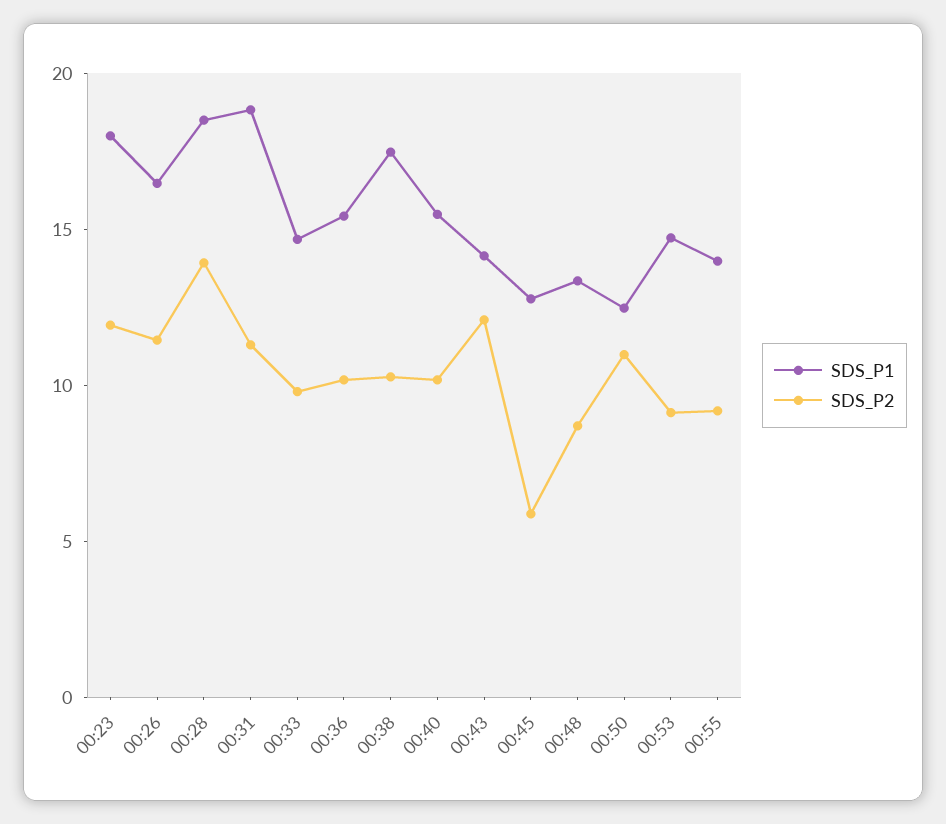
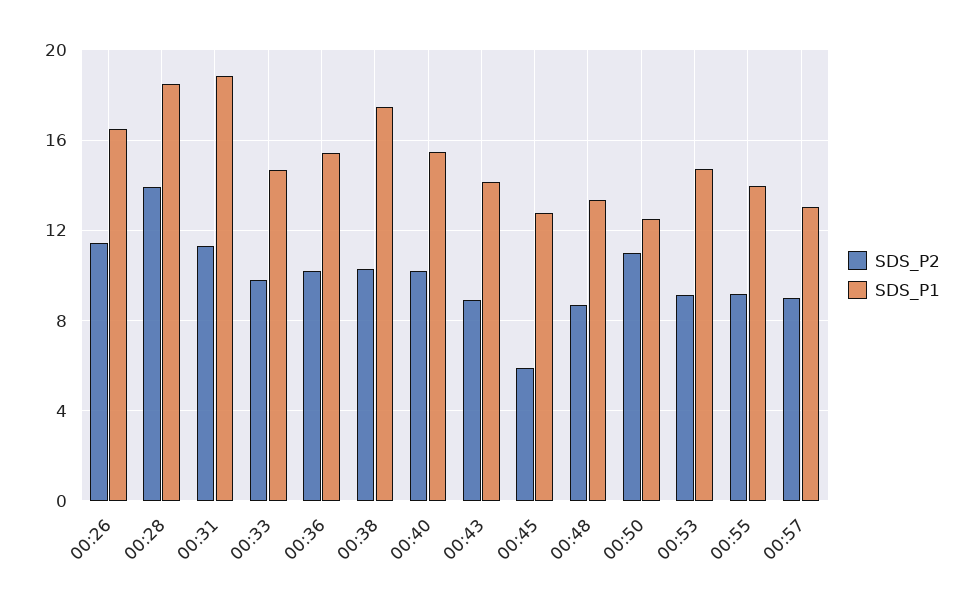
SDS_P1, 00:23: 18 -> none
SDS_P2, 00:23: 12 -> none
SDS_P2, 00:43: 12 -> 9
SDS_P2, 00:57: none -> 9
SDS_P1, 00:57: none -> 13

